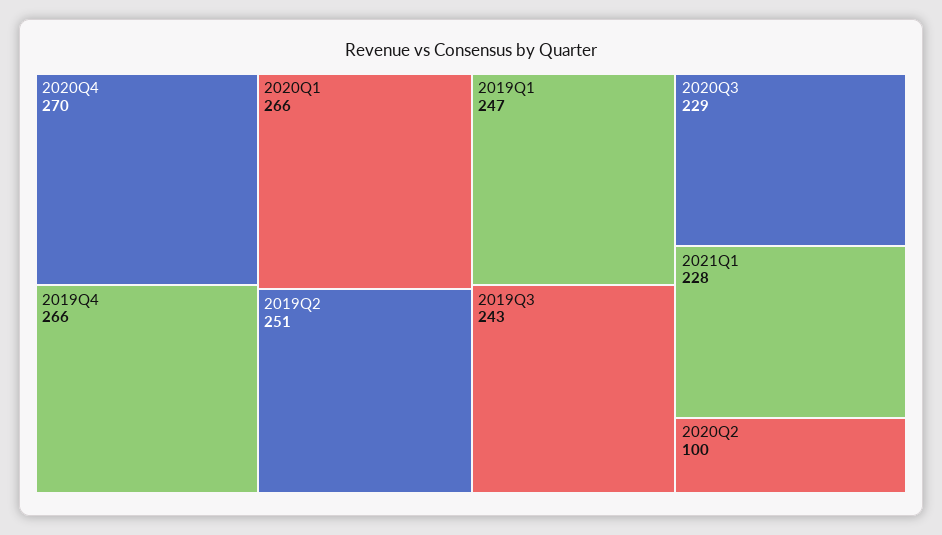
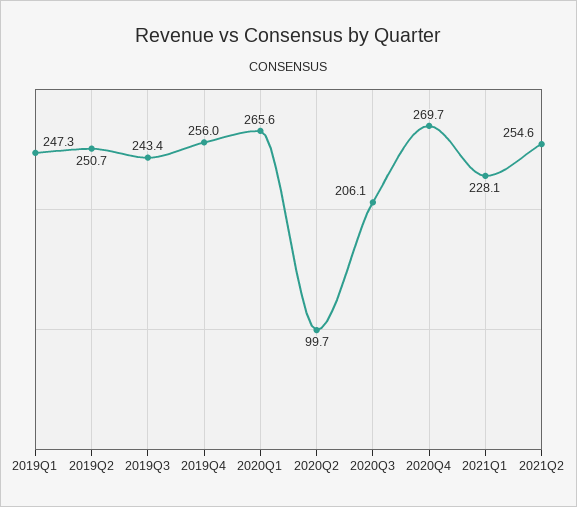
2019Q4: 266 -> 256
2020Q3: 229 -> 206.1
2021Q2: none -> 254.6

